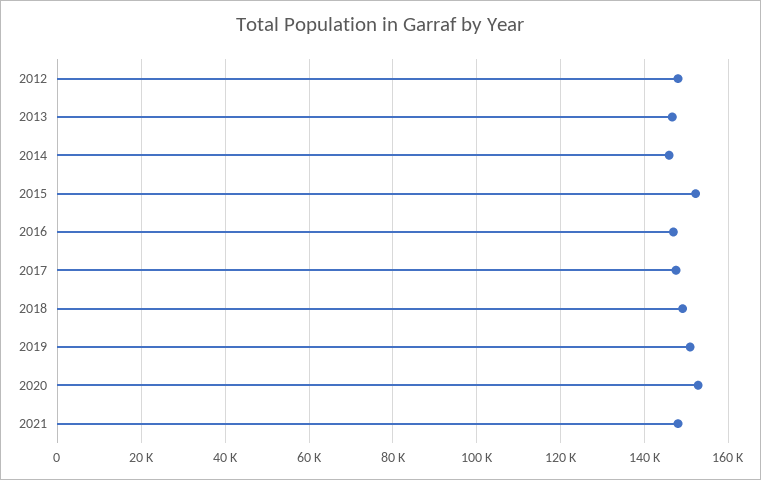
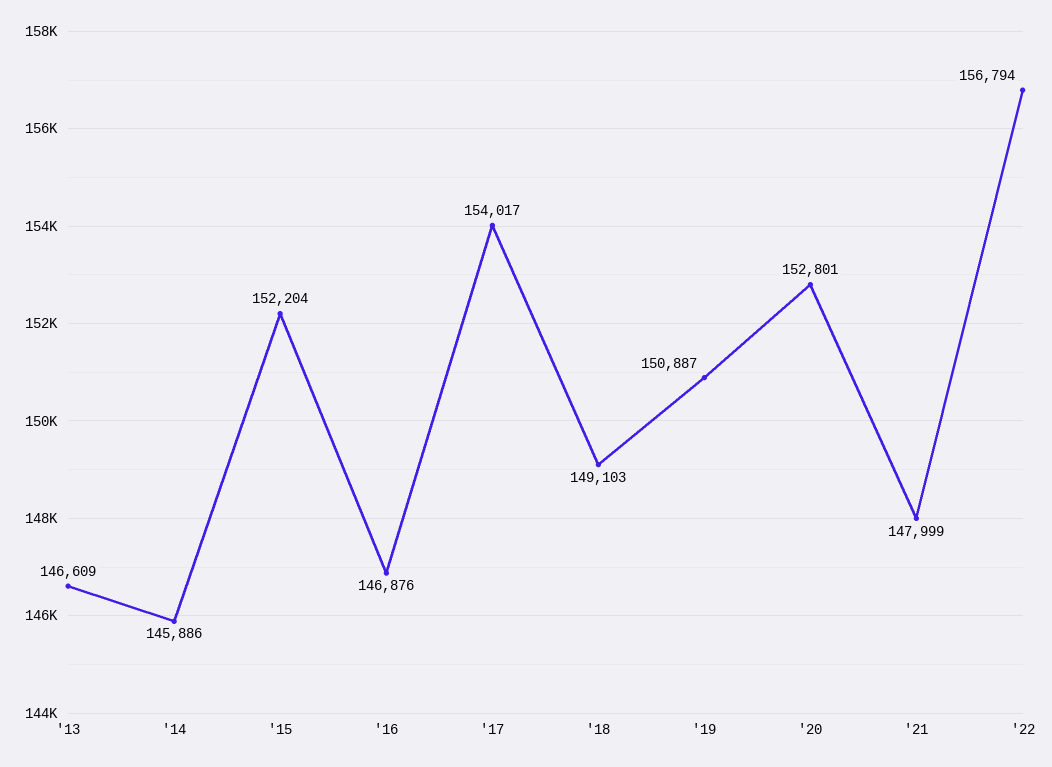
2012: 148000 -> none
2017: 148000 -> 154017
'22: none -> 156794

